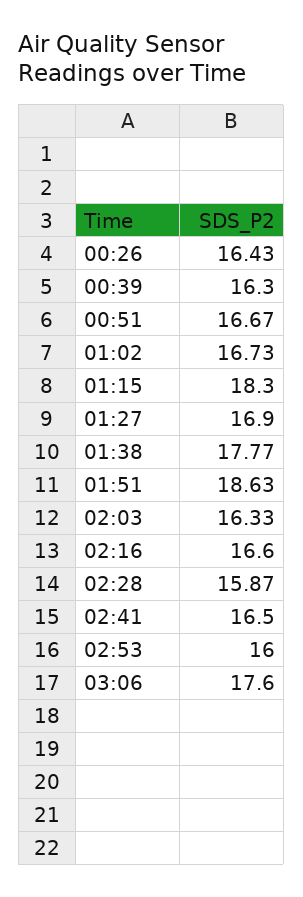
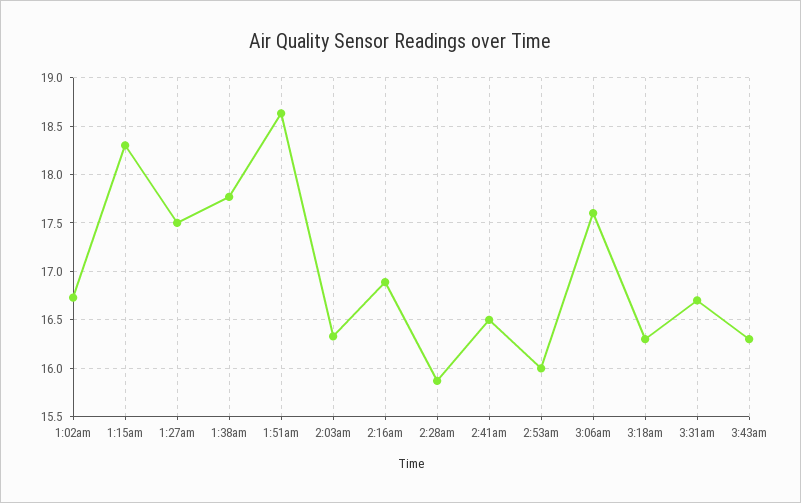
00:26: 16.43 -> none
00:39: 16.3 -> none
00:51: 16.67 -> none
01:27: 16.9 -> 17.5
02:16: 16.6 -> 16.9
3:18am: none -> 16.3
3:31am: none -> 16.7
3:43am: none -> 16.3

